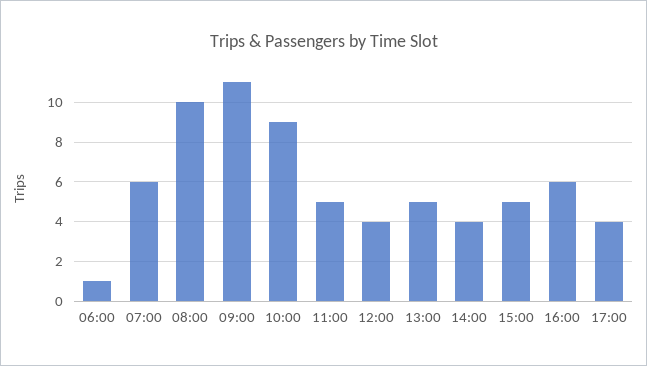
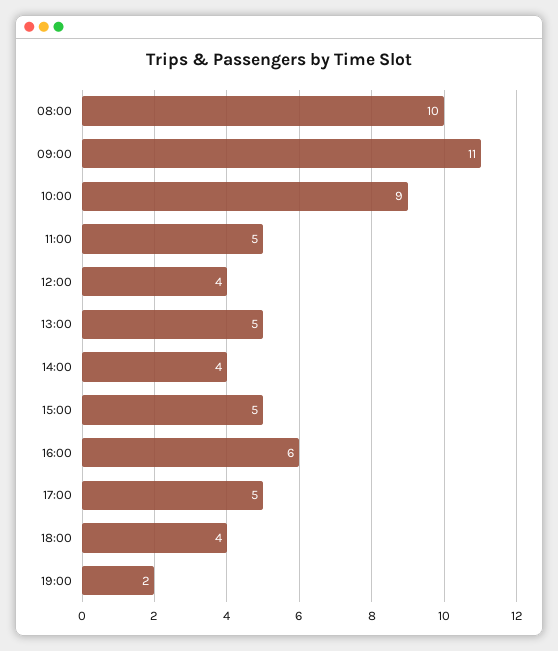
06:00: 1 -> none
07:00: 6 -> none
17:00: 4 -> 5
18:00: none -> 4
19:00: none -> 2

